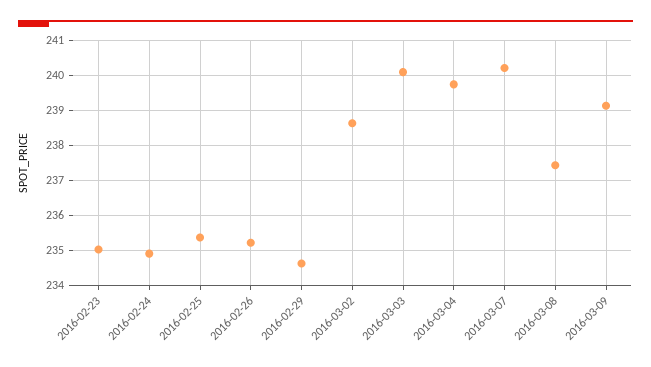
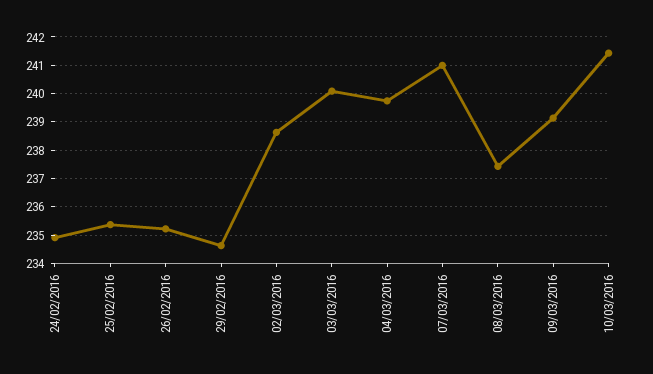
2016-02-23: 235 -> none
2016-03-07: 240.2 -> 241
10/03/2016: none -> 241.5

